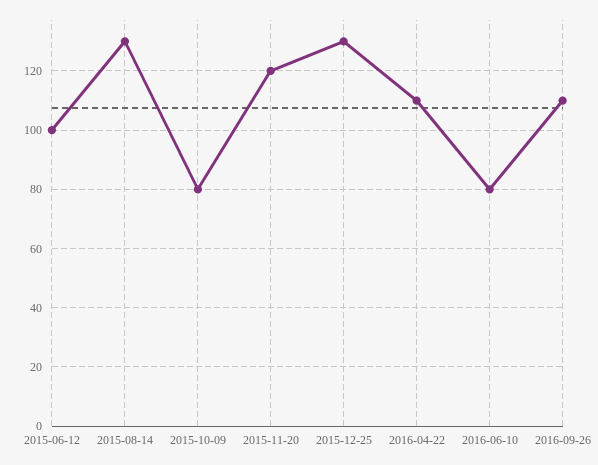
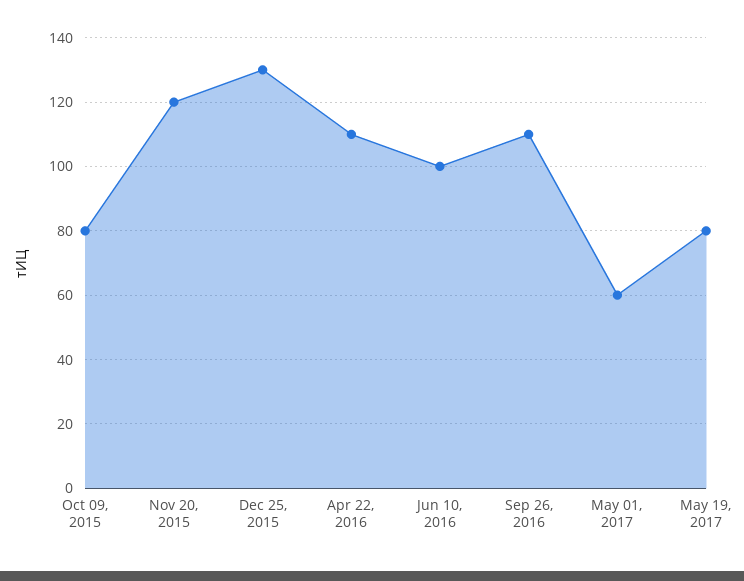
2015-06-12: 100 -> none
2015-08-14: 130 -> none
2016-06-10: 80 -> 100
May 01, 2017: none -> 60
May 19, 2017: none -> 80

